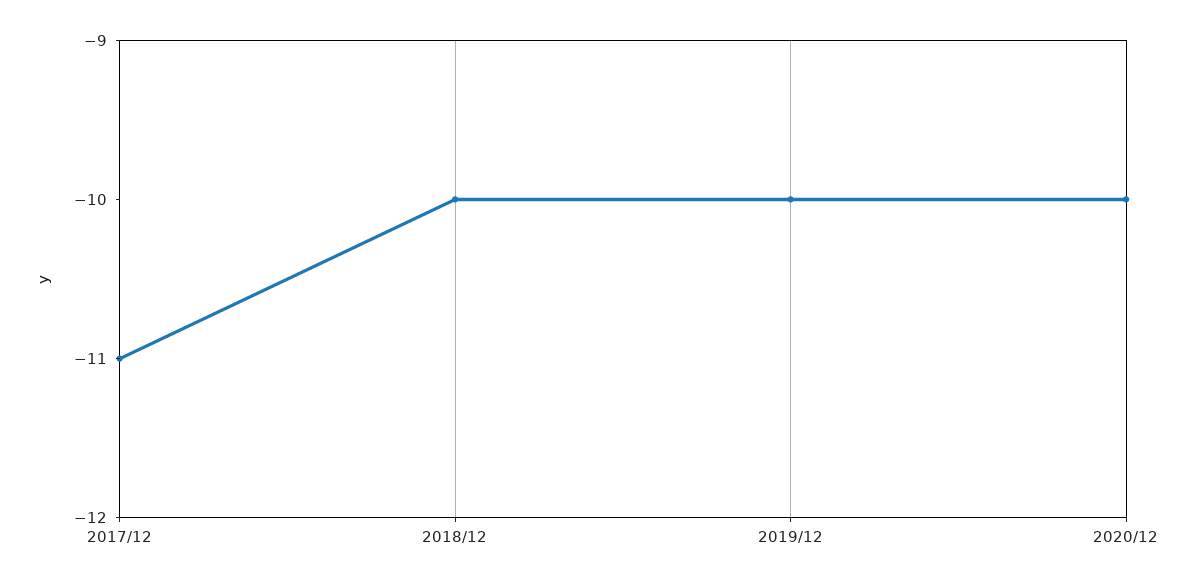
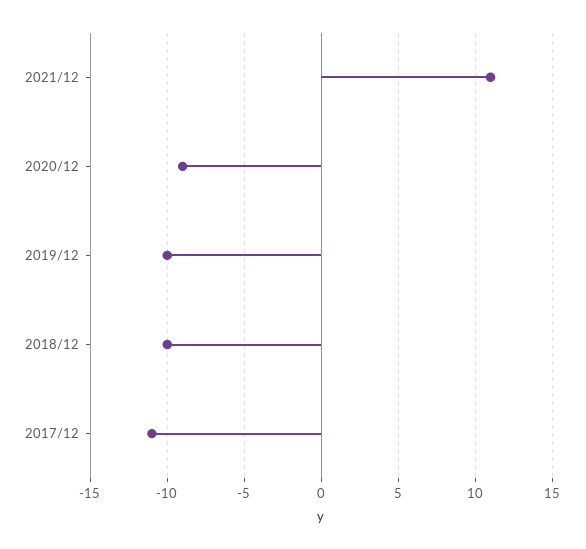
2020/12: -10 -> -9
2021/12: none -> 11

